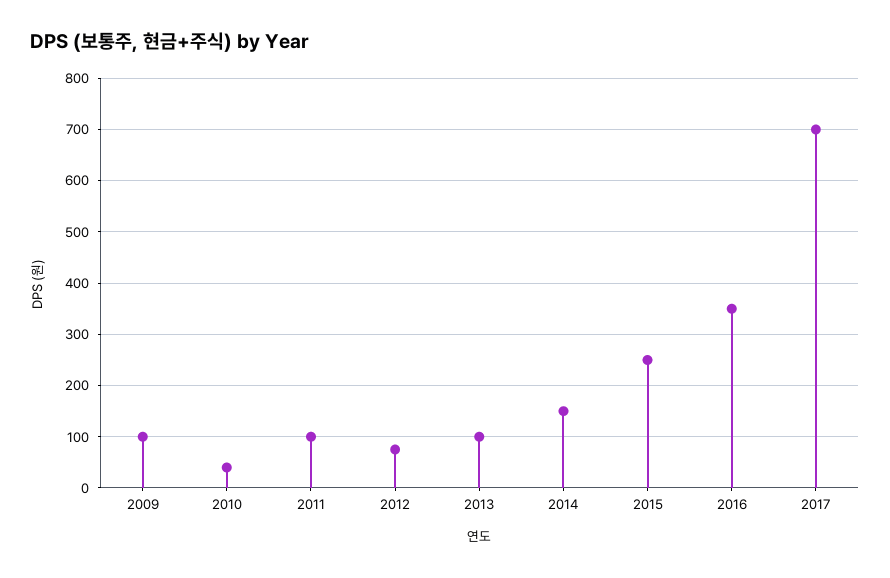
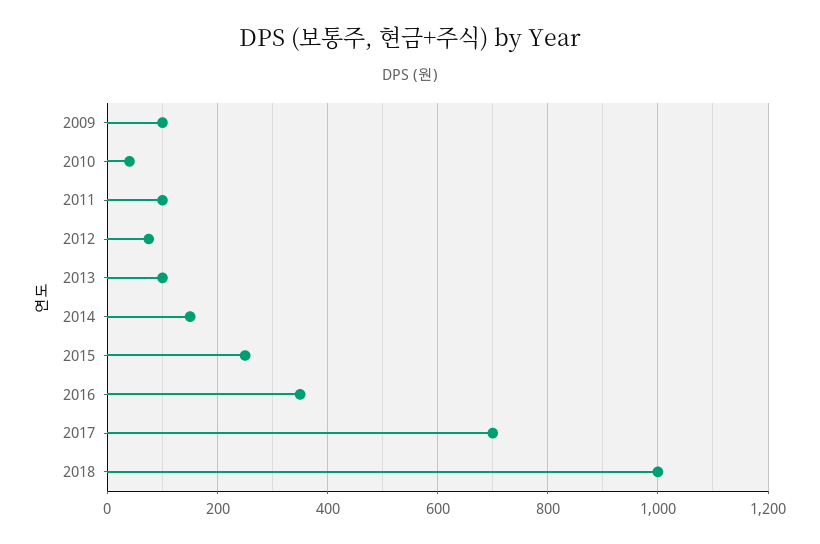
2018: none -> 1000

